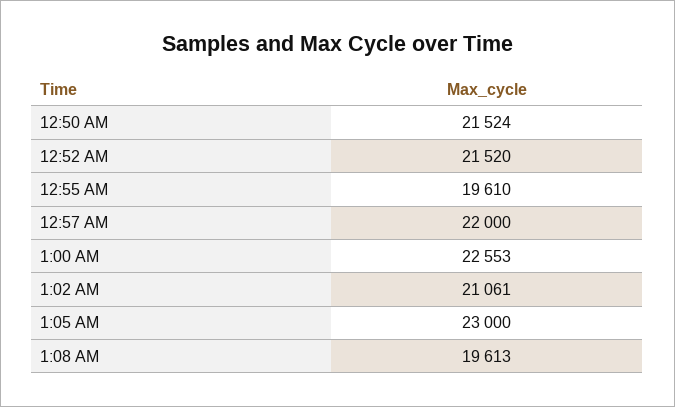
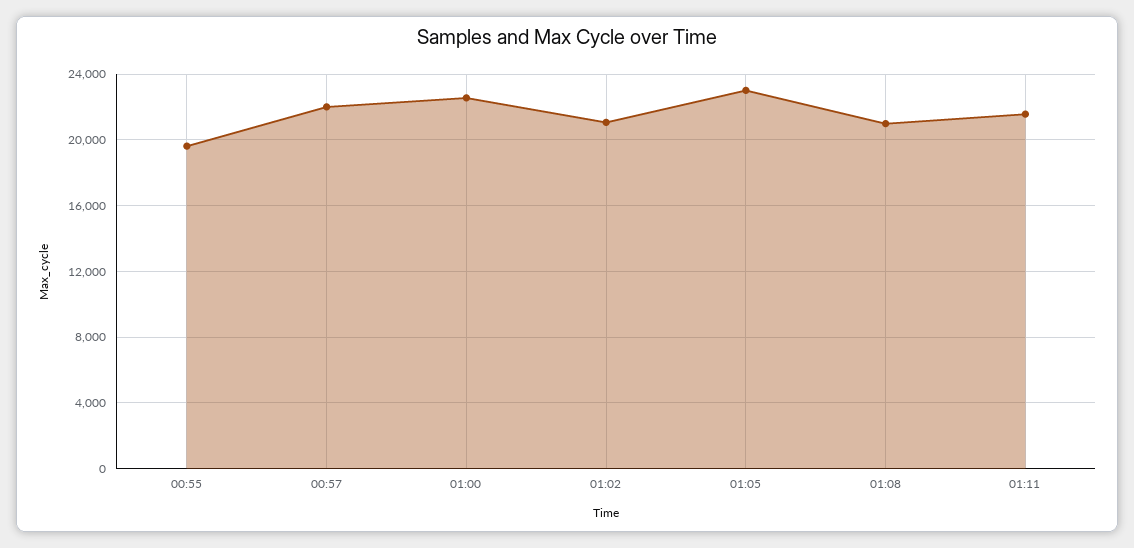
12:50 AM: 21524 -> none
12:52 AM: 21520 -> none
1:08 AM: 19613 -> 21000
01:11: none -> 21500

